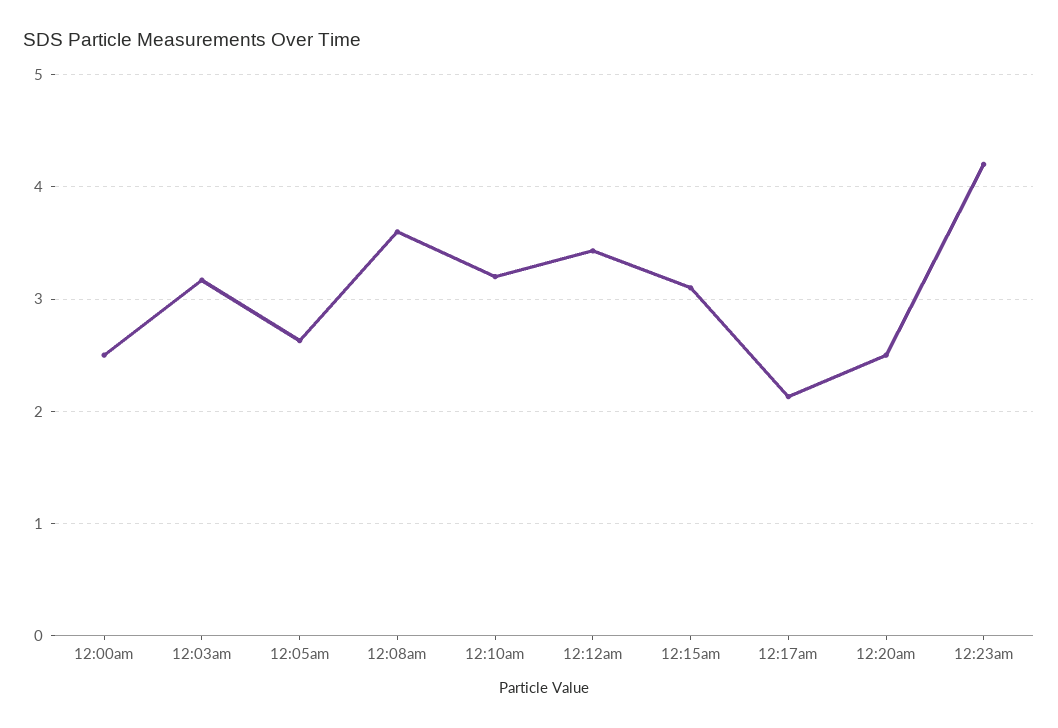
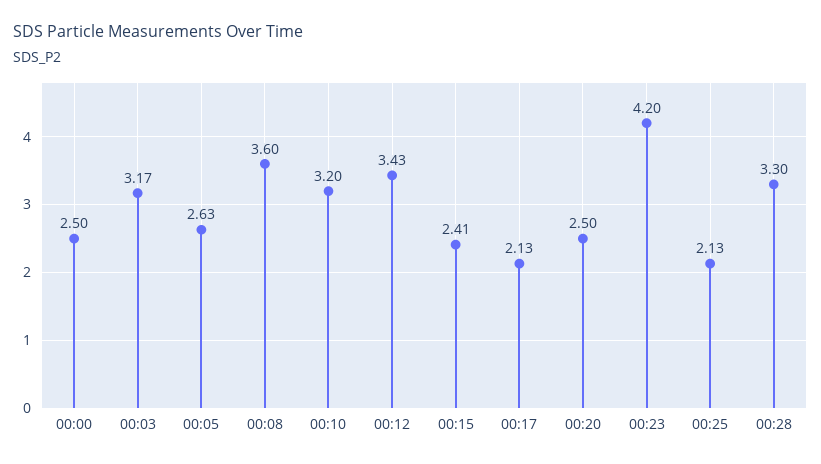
12:15am: 3.1 -> 2.41
00:25: none -> 2.13
00:28: none -> 3.3

